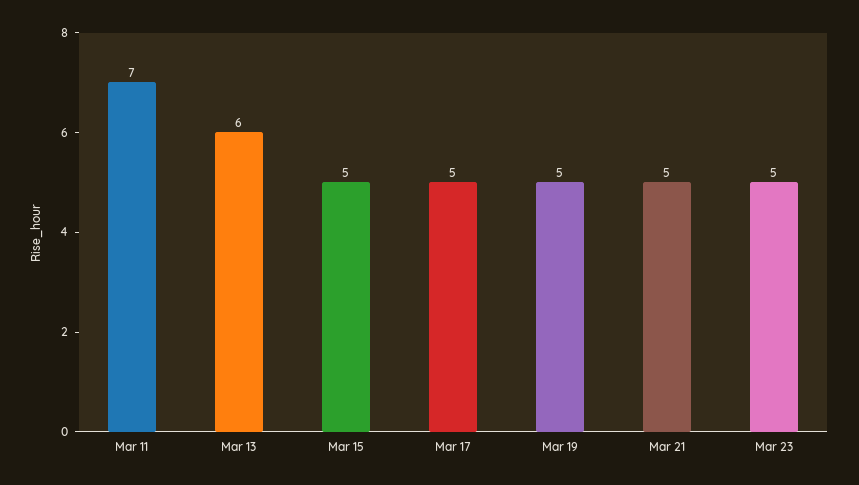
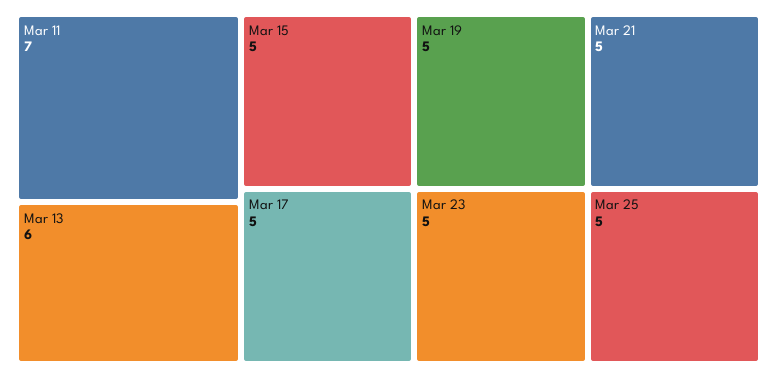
Mar 25: none -> 5

